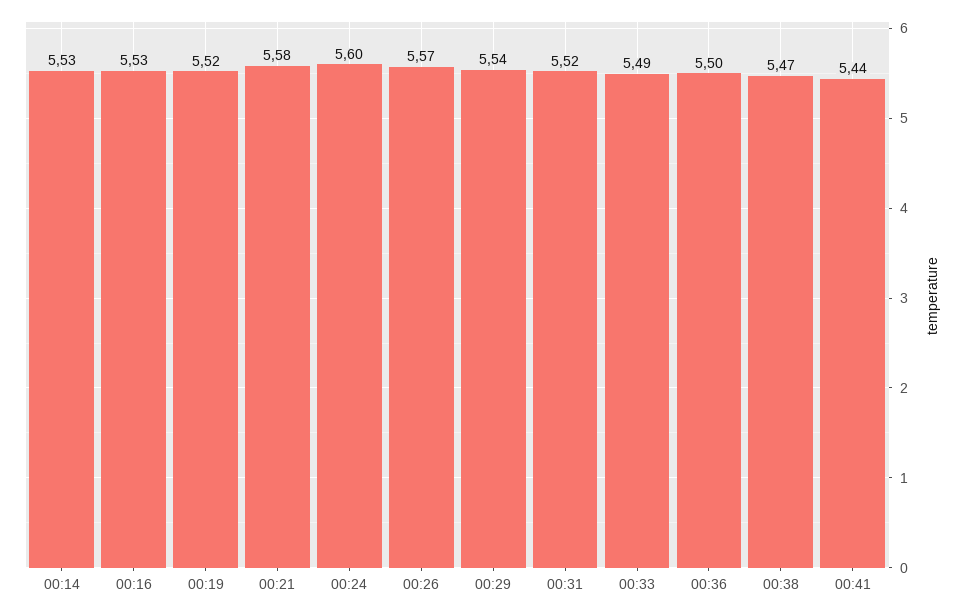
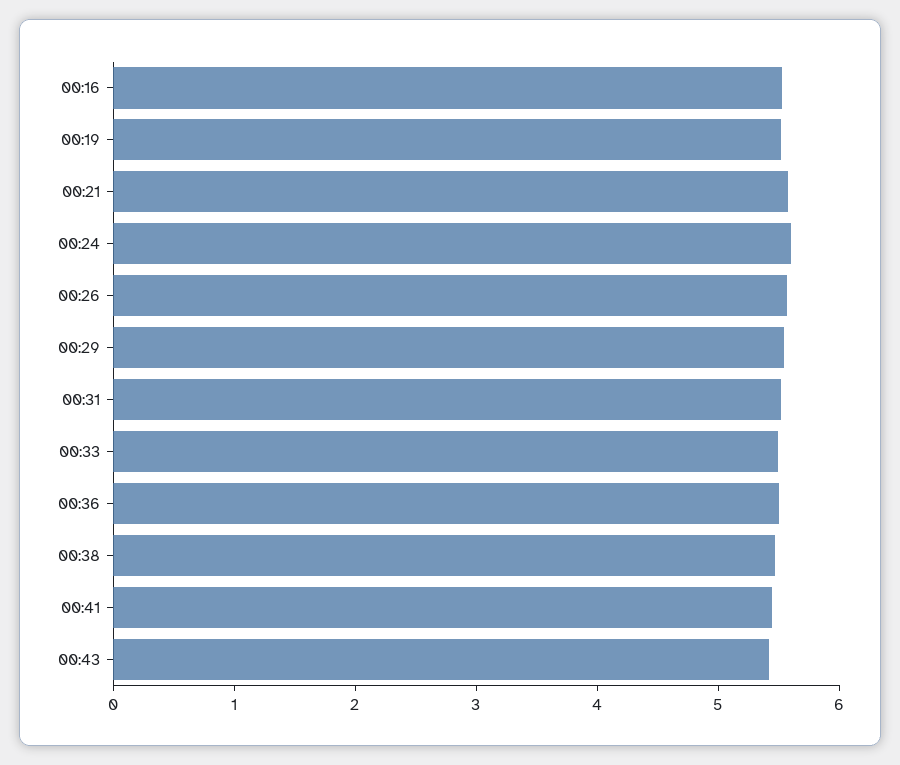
00:14: 5.53 -> none
00:43: none -> 5.4

